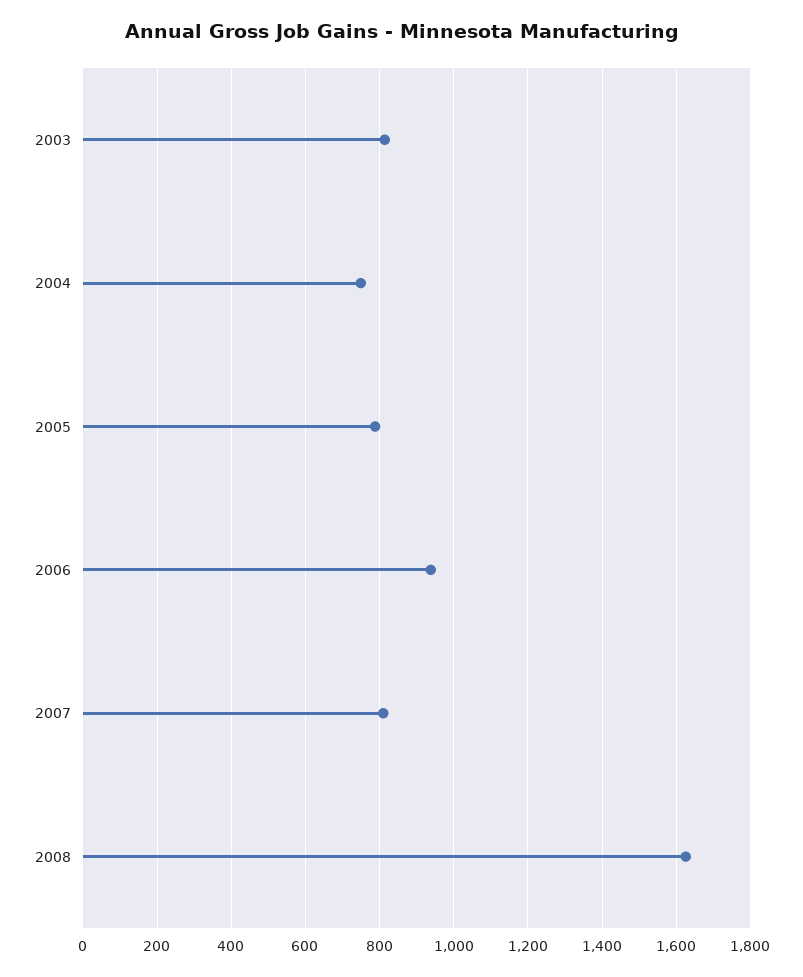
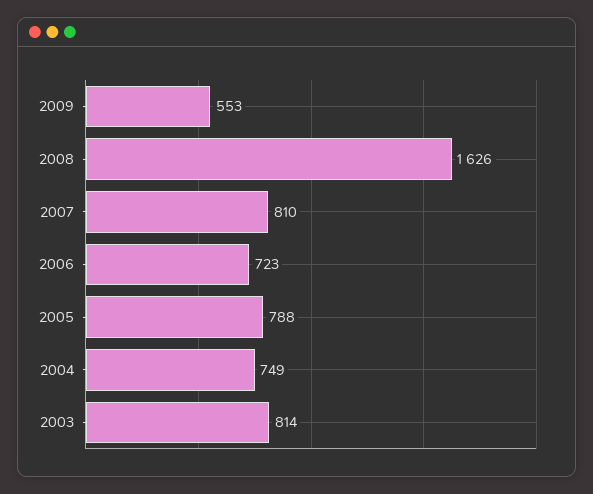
2006: 940 -> 723
2009: none -> 553

